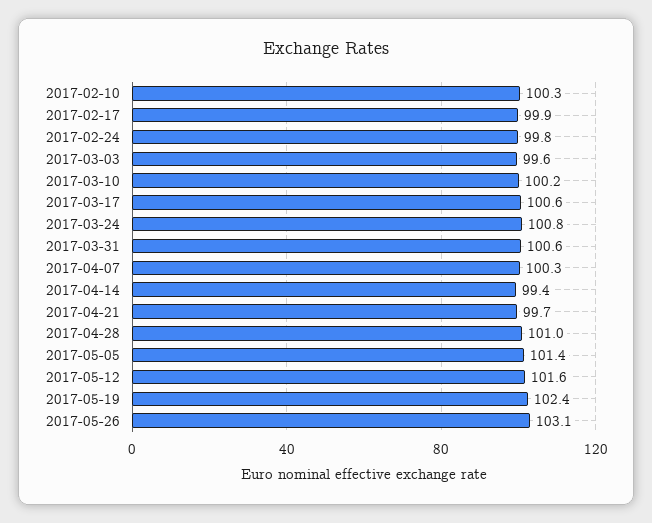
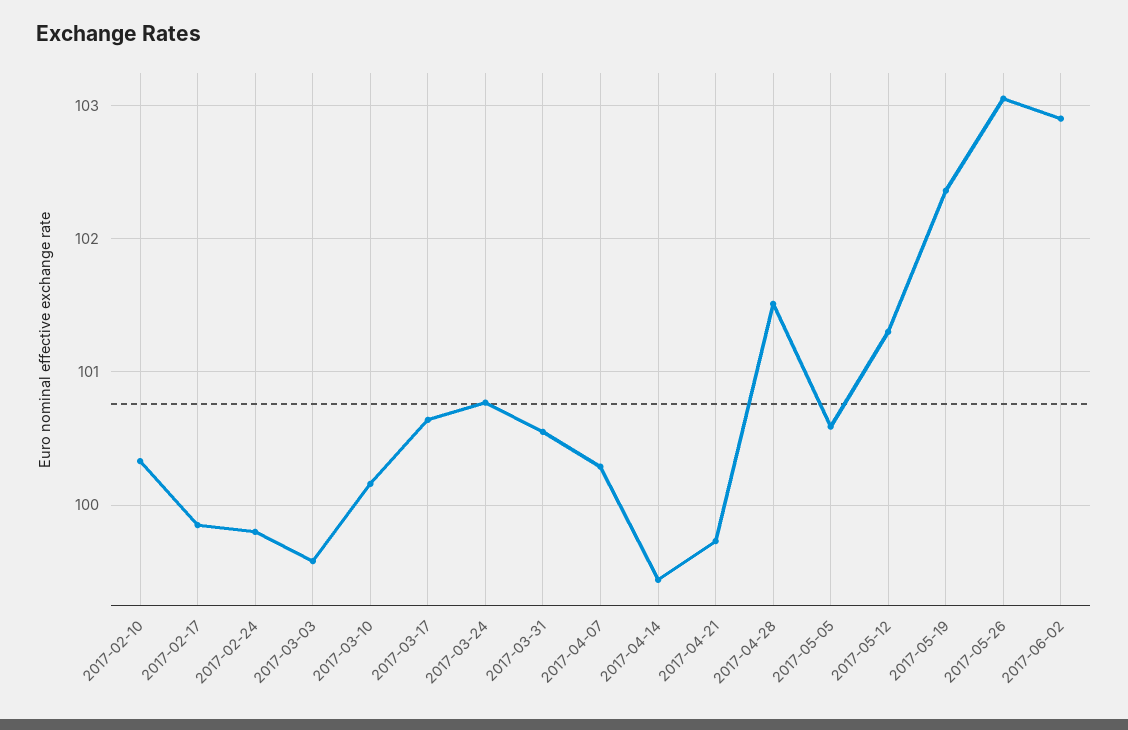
2017-04-28: 101 -> 101.5
2017-05-05: 101.4 -> 100.6
2017-05-12: 101.6 -> 101.3
2017-06-02: none -> 102.9

